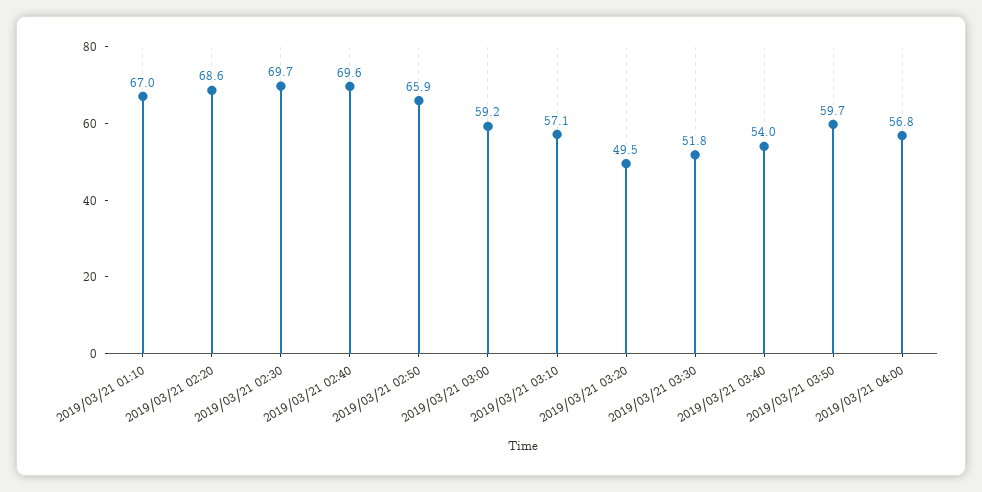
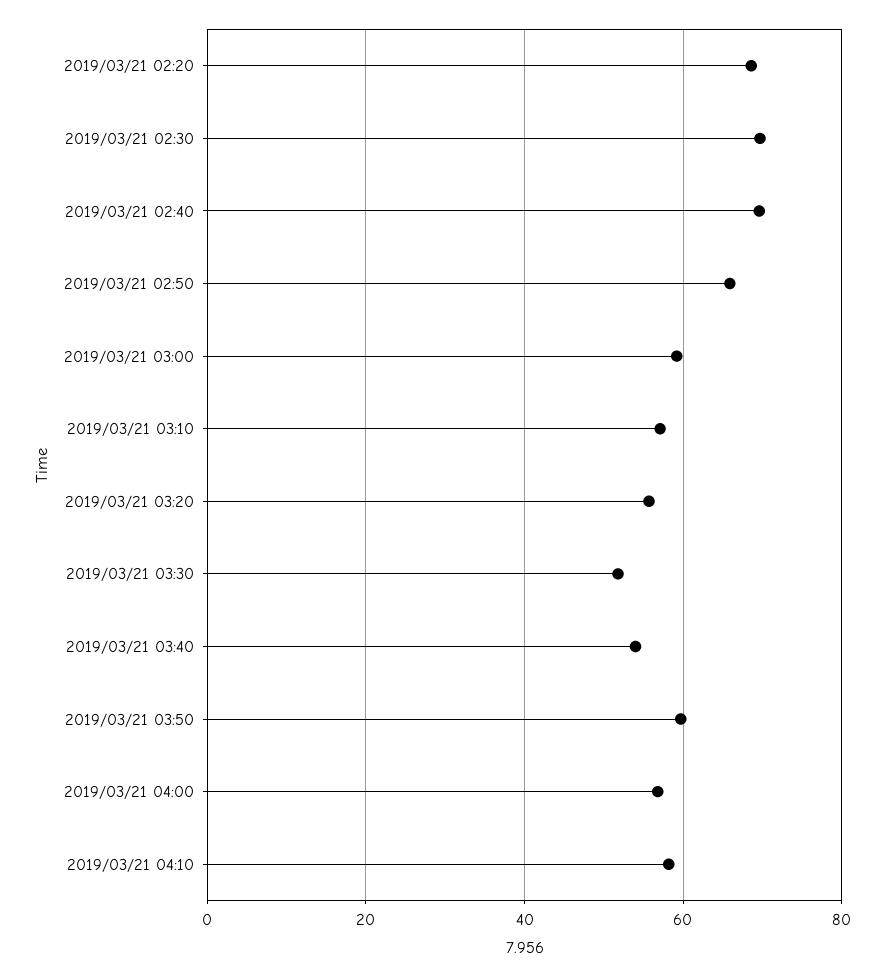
2019/03/21 01:10: 67 -> none
2019/03/21 03:20: 49.5 -> 56
2019/03/21 04:10: none -> 58

